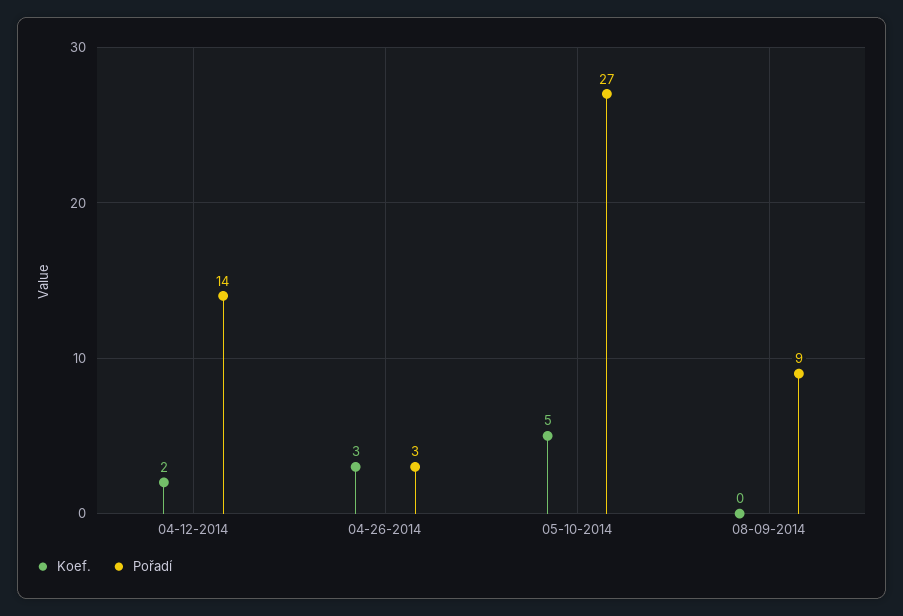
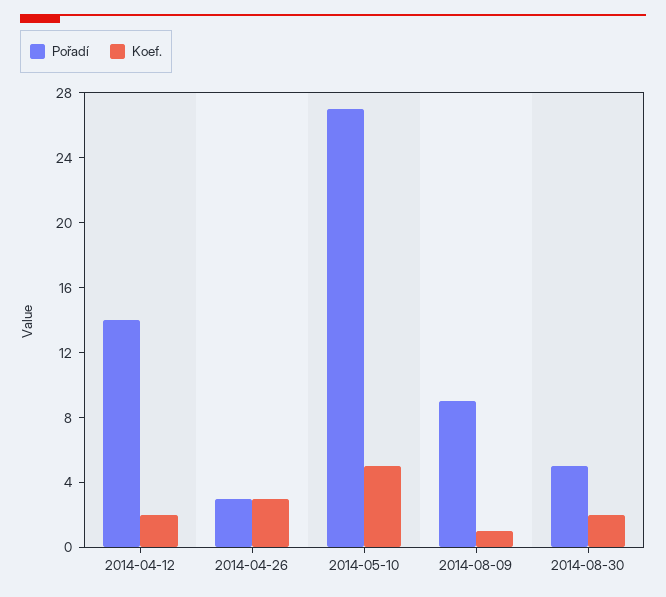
Koef., 08-09-2014: 0 -> 1
Pořadí, 2014-08-30: none -> 5
Koef., 2014-08-30: none -> 2

